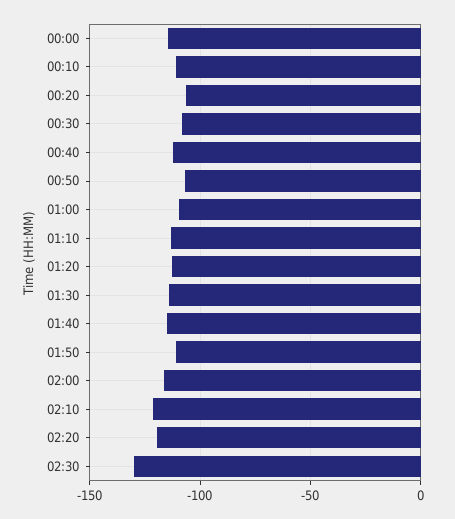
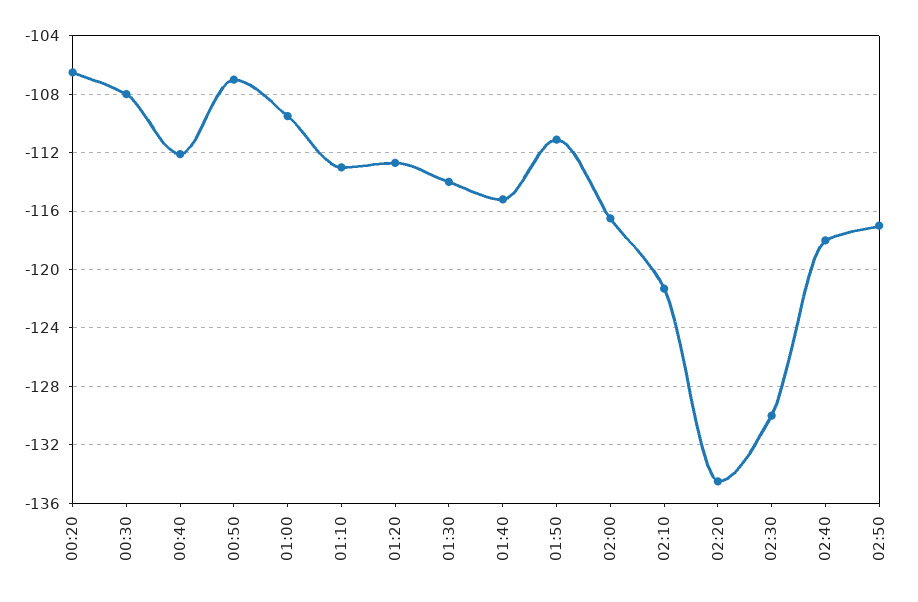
00:00: -115 -> none
00:10: -110 -> none
02:20: -120 -> -134.5
02:40: none -> -118
02:50: none -> -117

